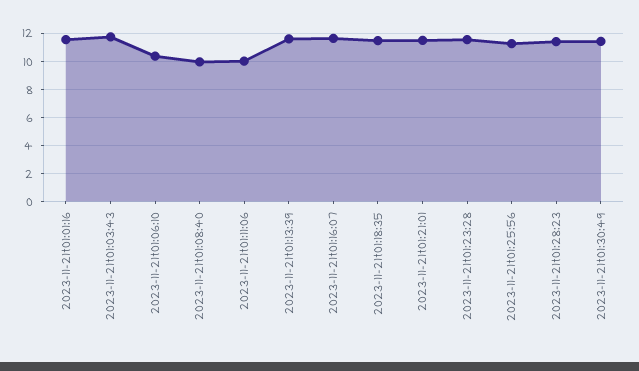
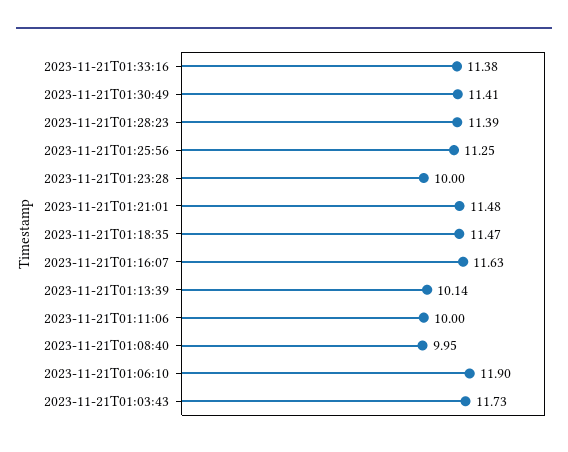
2023-11-21t01:01:16: 11.5 -> none
2023-11-21t01:06:10: 10.5 -> 11.9
2023-11-21t01:13:39: 11.5 -> 10.14
2023-11-21t01:23:28: 11.5 -> 10
2023-11-21T01:33:16: none -> 11.38

